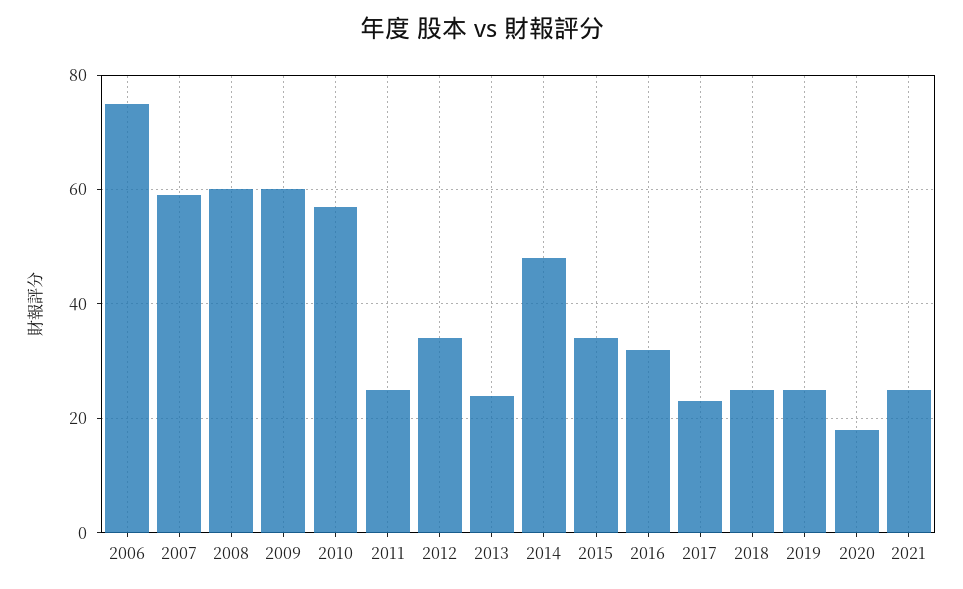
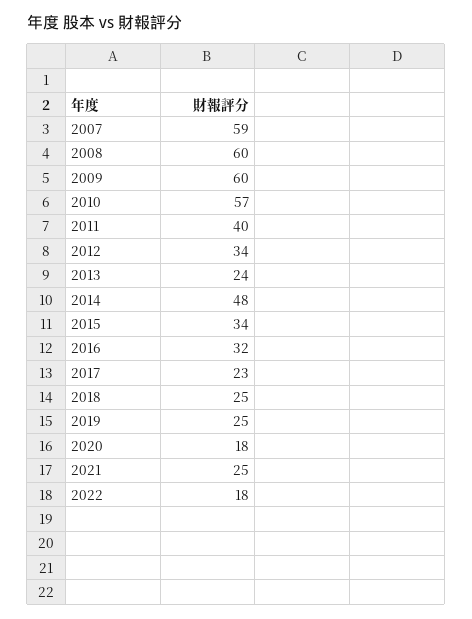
2006: 75 -> none
2011: 25 -> 40
2022: none -> 18

